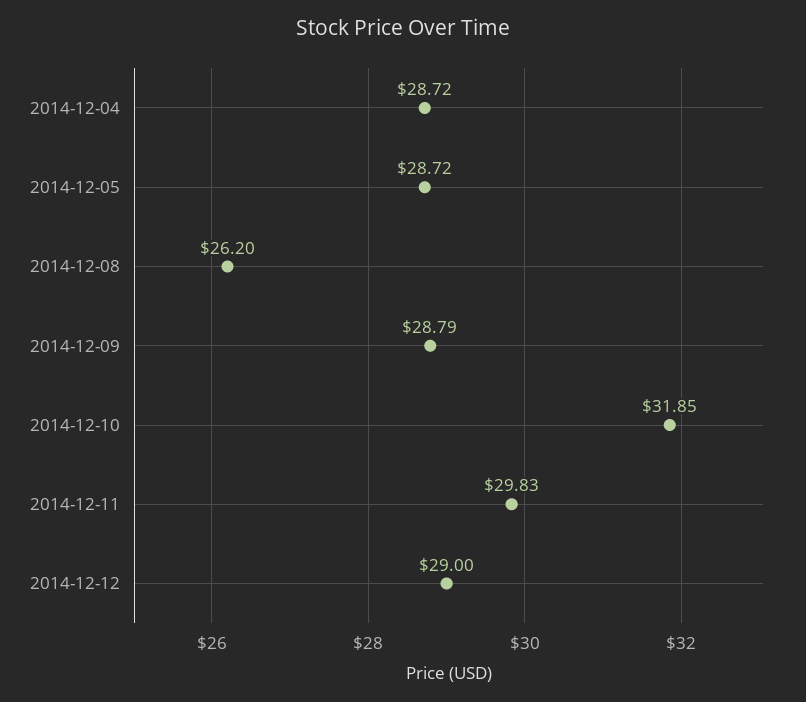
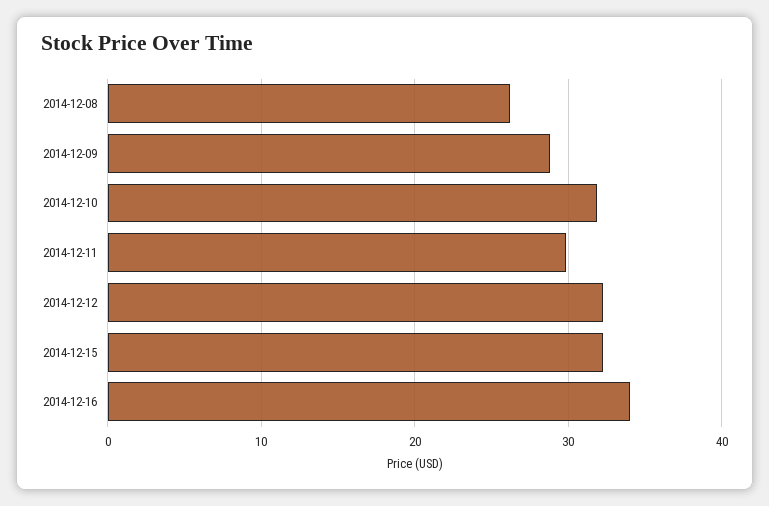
2014-12-04: 28.72 -> none
2014-12-05: 28.72 -> none
2014-12-12: 29 -> 32
2014-12-15: none -> 32
2014-12-16: none -> 34

